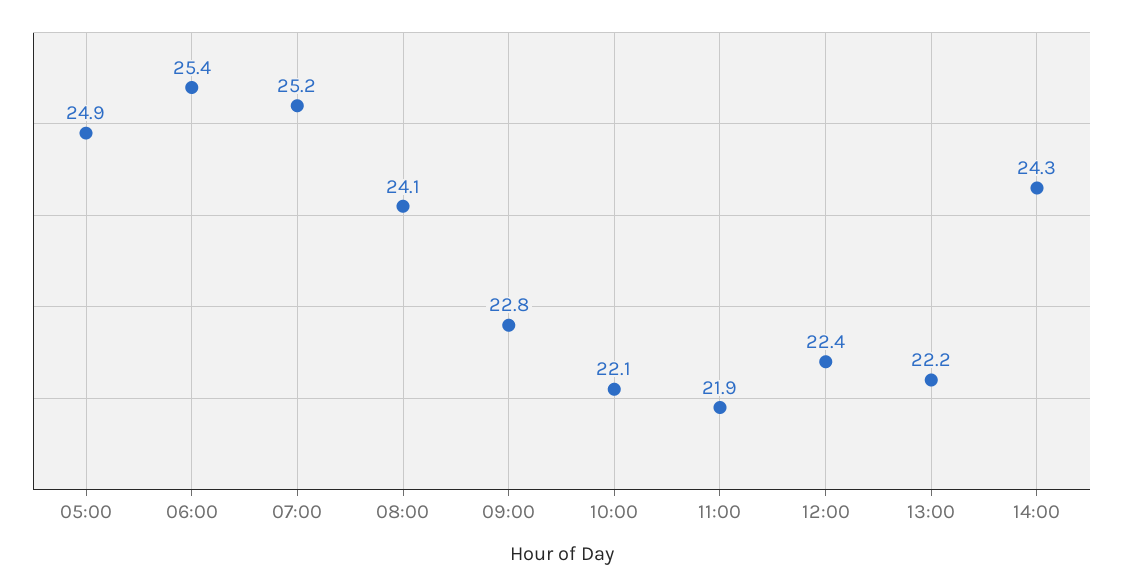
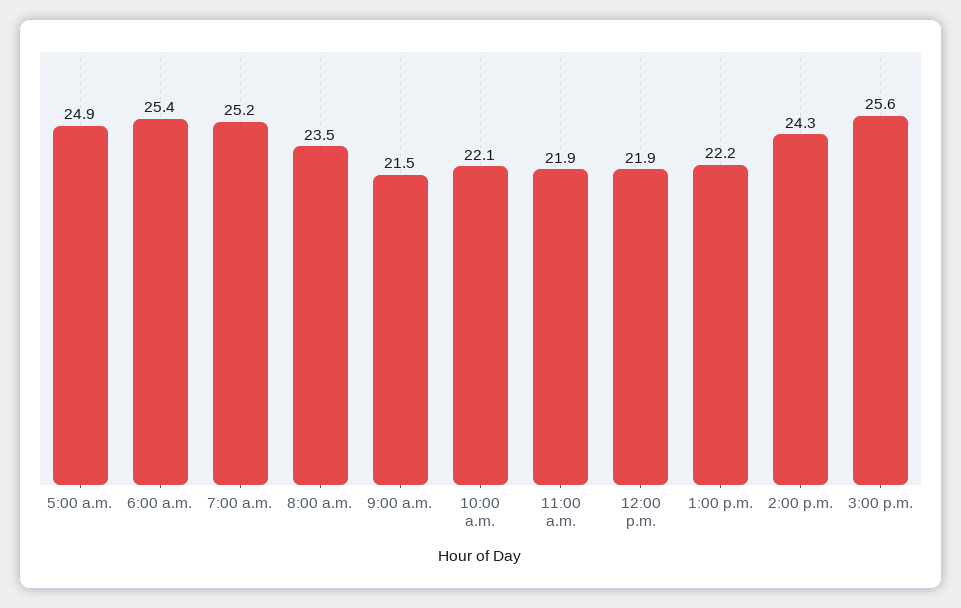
08:00: 24.1 -> 23.5
09:00: 22.8 -> 21.5
12:00: 22.4 -> 21.9
3:00 p.m.: none -> 25.6

